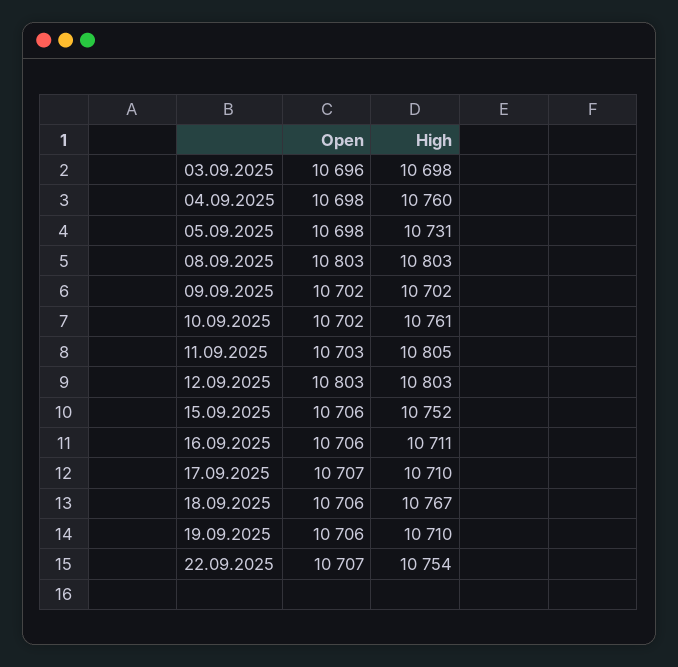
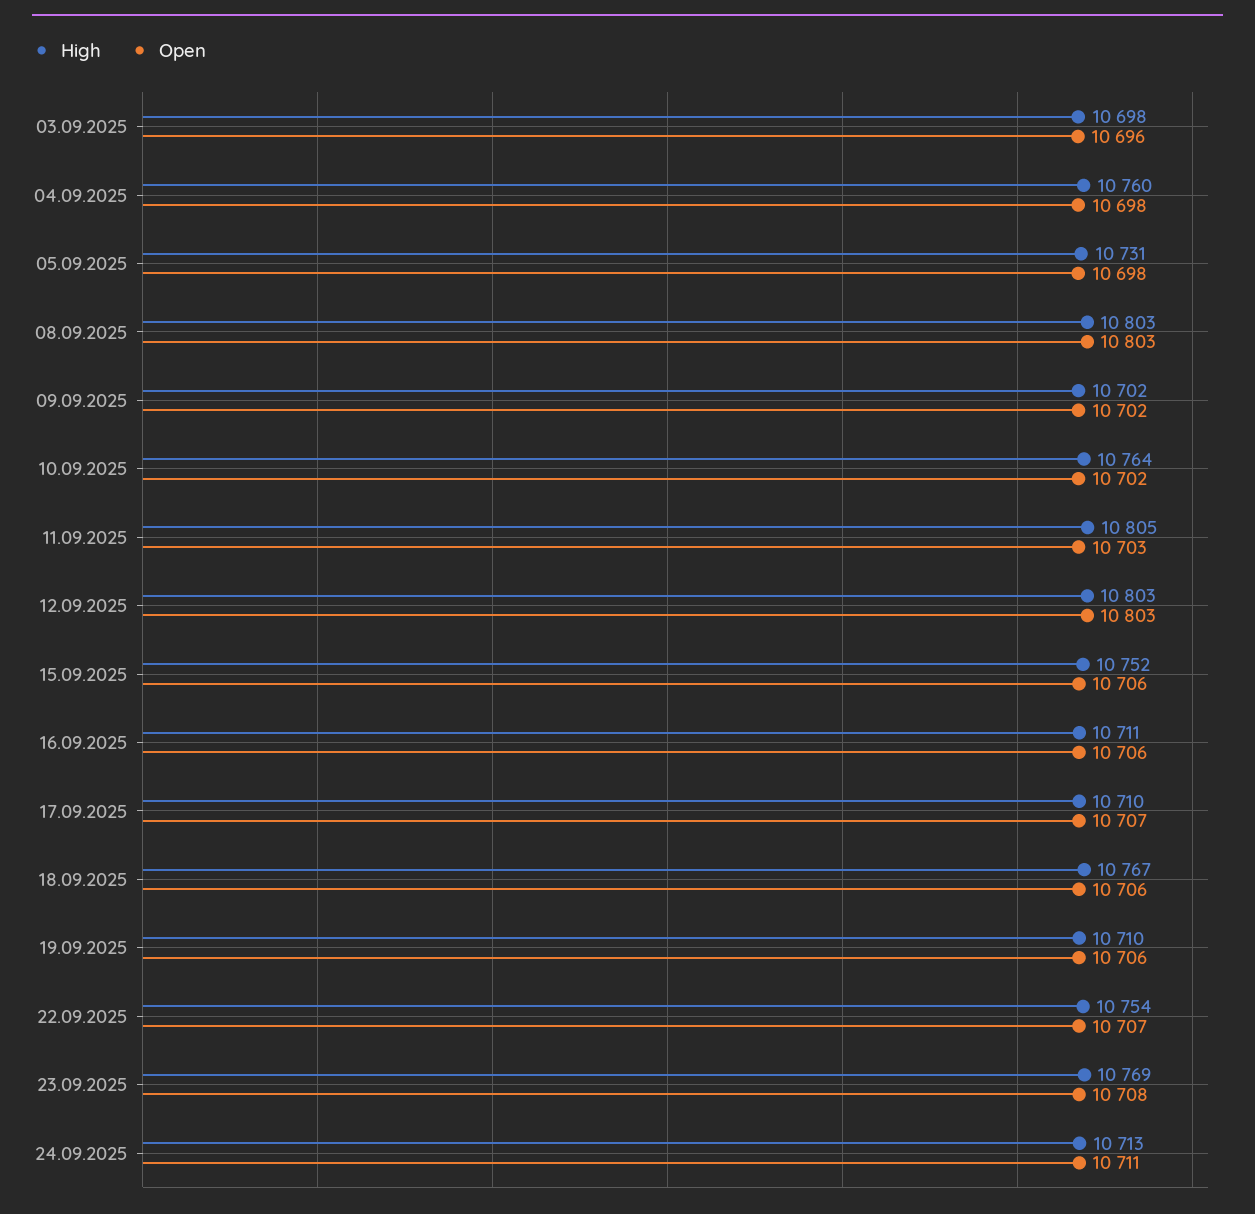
High, 10.09.2025: 10761 -> 10764
High, 23.09.2025: none -> 10769
Open, 23.09.2025: none -> 10708
High, 24.09.2025: none -> 10713
Open, 24.09.2025: none -> 10711

